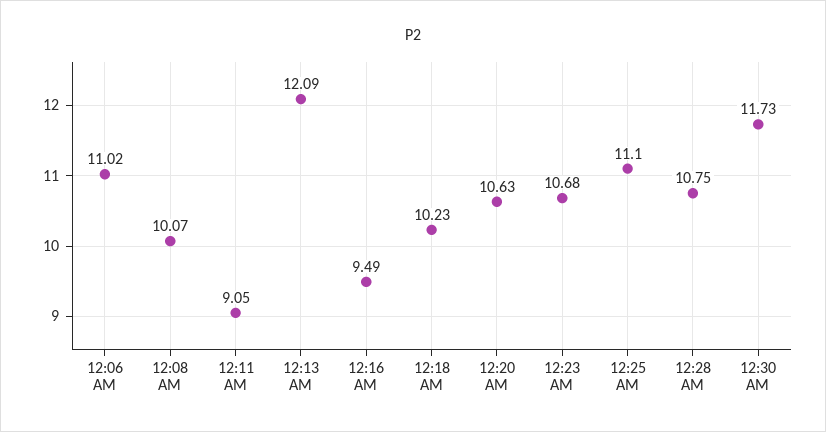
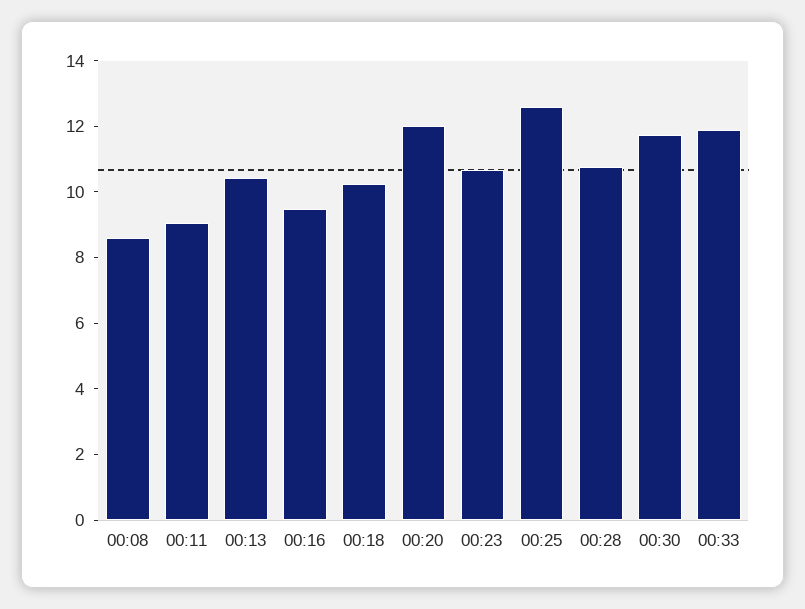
12:06 AM: 11.02 -> none
12:08 AM: 10.07 -> 8.5
12:13 AM: 12.09 -> 10.5
12:20 AM: 10.63 -> 12
12:25 AM: 11.1 -> 12.5
00:33: none -> 12

